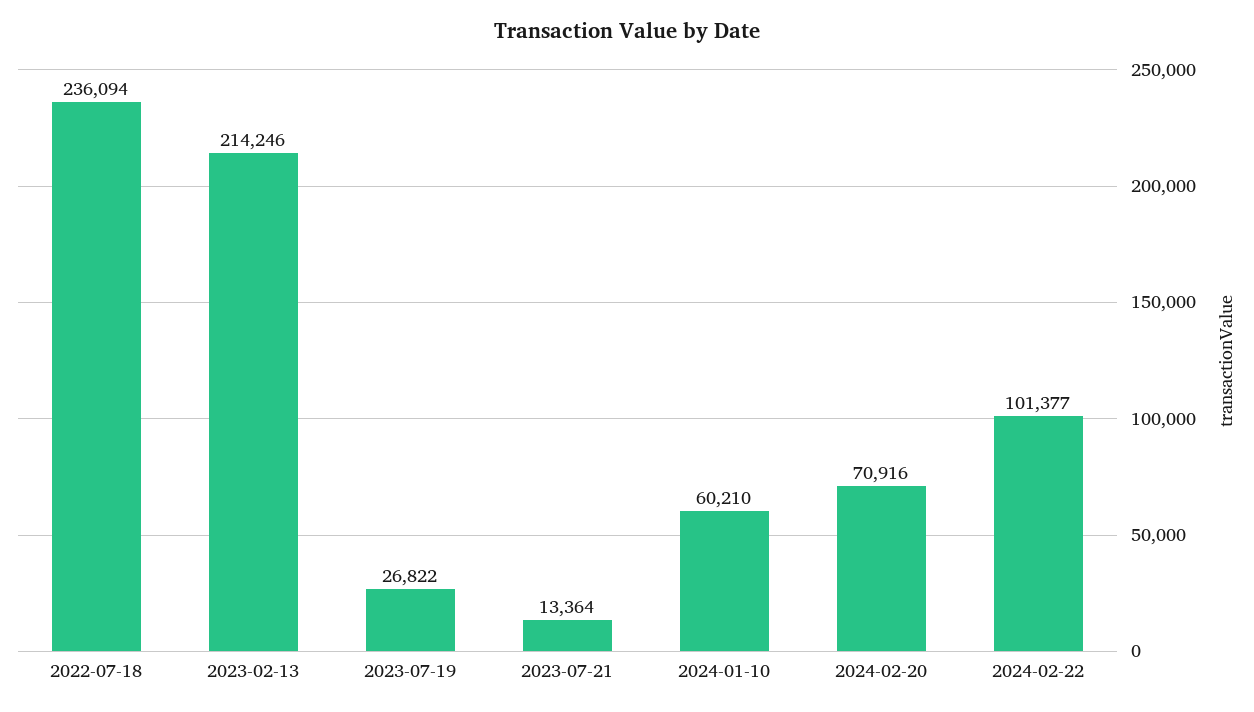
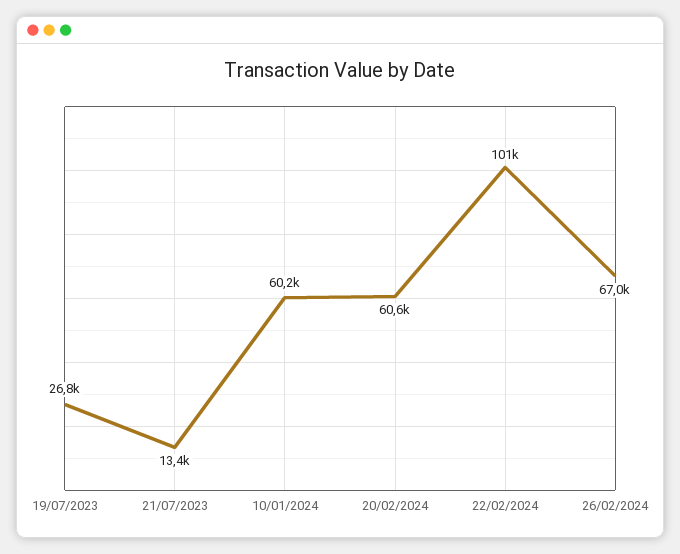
2022-07-18: 236094 -> none
2023-02-13: 214246 -> none
2024-02-20: 70916 -> 60600
26/02/2024: none -> 67000

